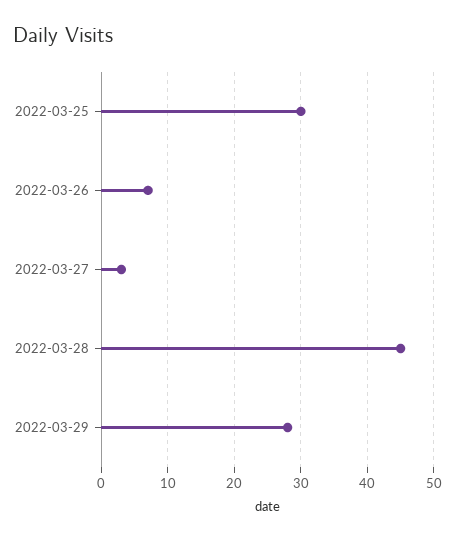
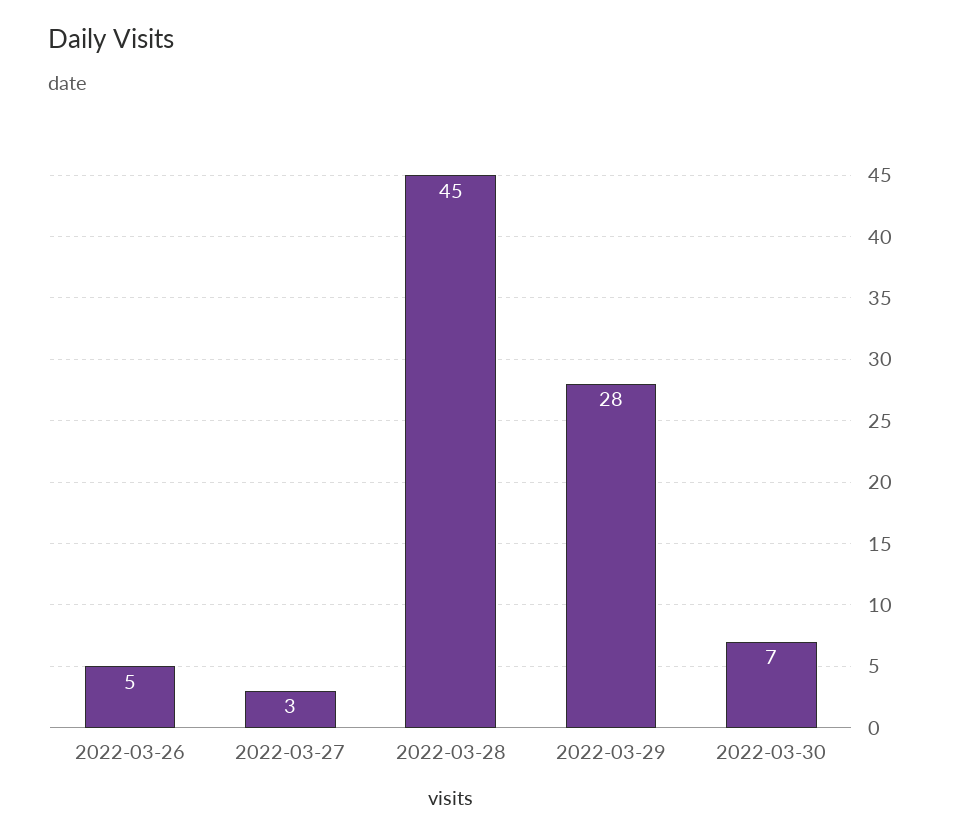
2022-03-25: 30 -> none
2022-03-26: 7 -> 5
2022-03-30: none -> 7

